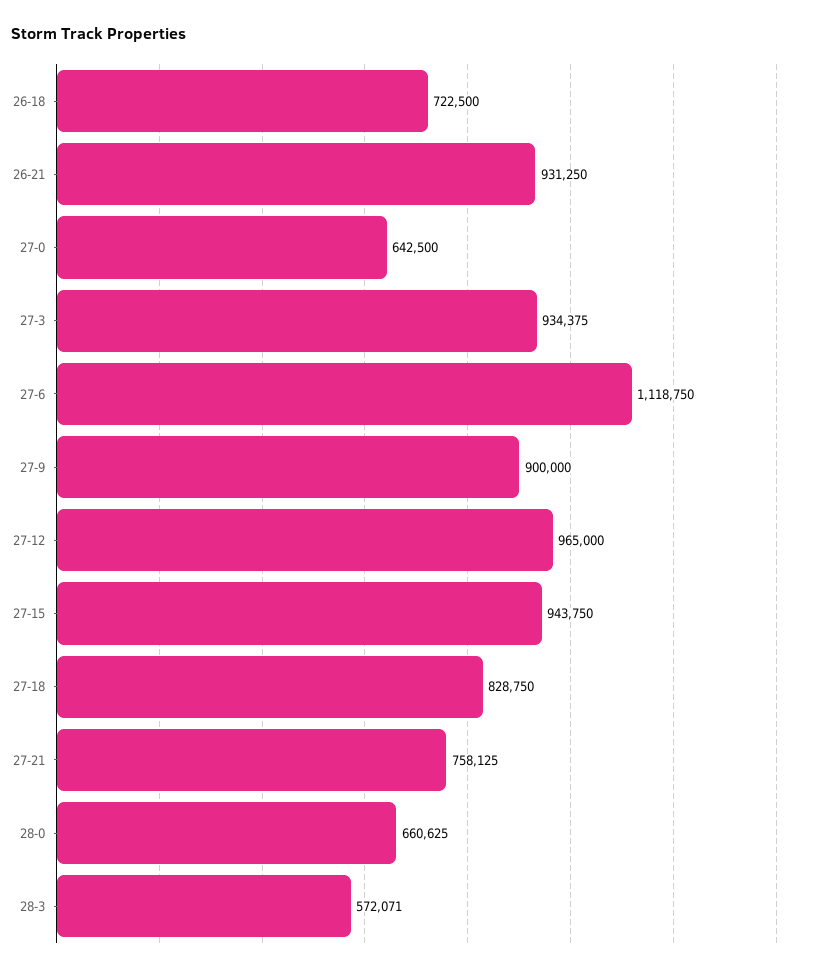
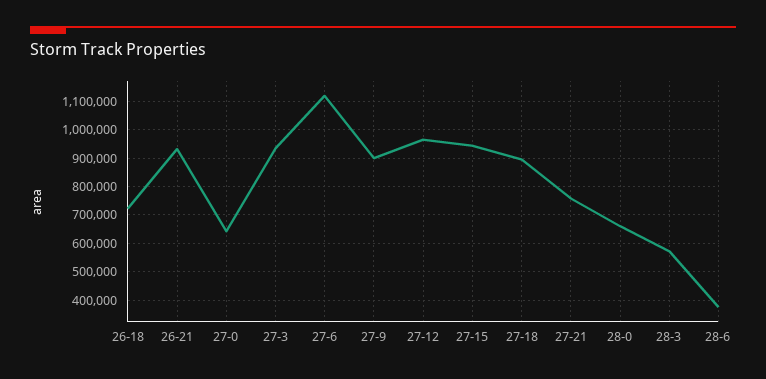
27-18: 828750 -> 900000
28-6: none -> 375000

